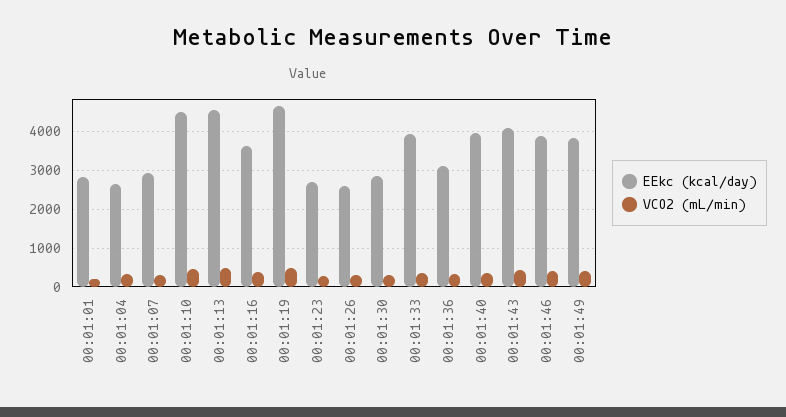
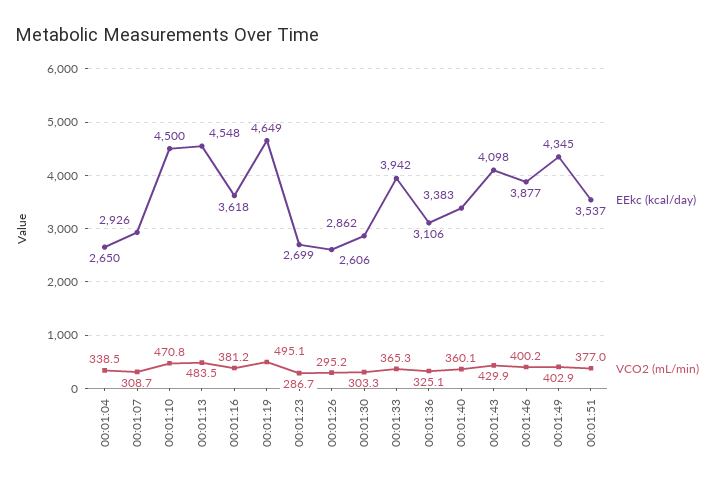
EEkc (kcal/day), 00:01:01: 2800 -> none
VCO2 (mL/min), 00:01:01: 200 -> none
EEkc (kcal/day), 00:01:40: 4000 -> 3383
EEkc (kcal/day), 00:01:49: 3800 -> 4345
EEkc (kcal/day), 00:01:51: none -> 3537
VCO2 (mL/min), 00:01:51: none -> 377

